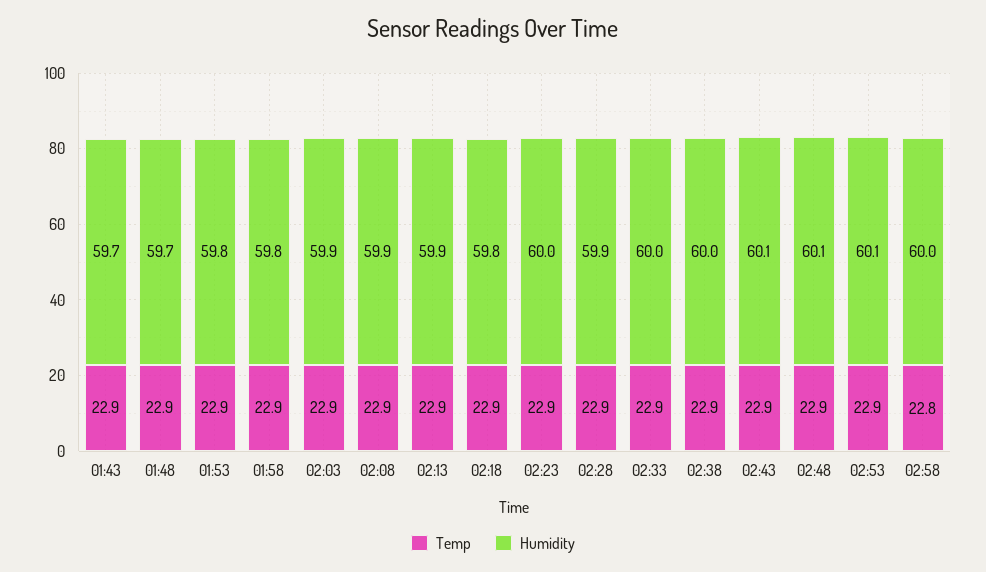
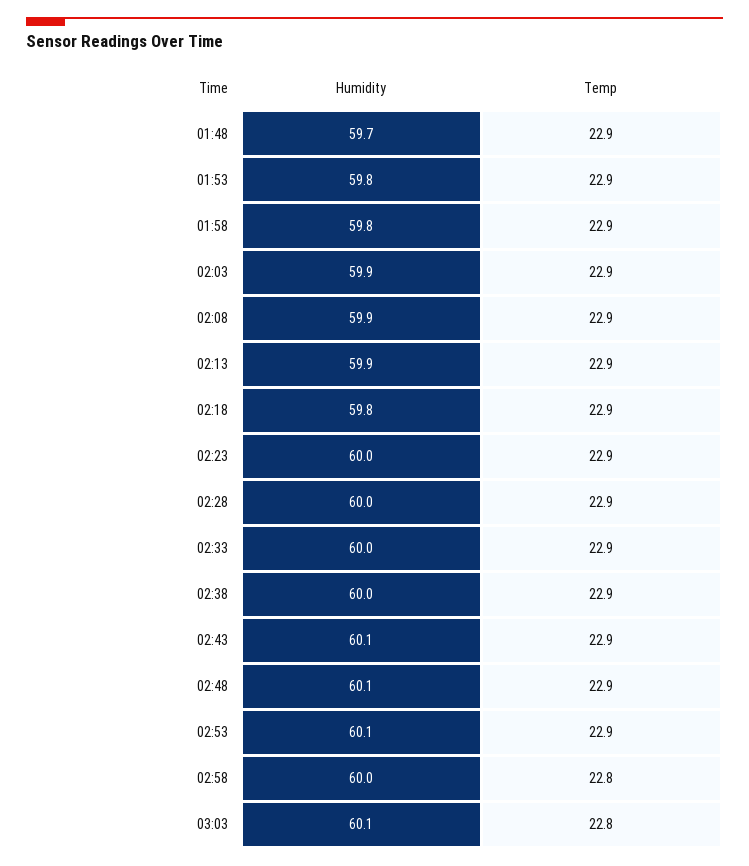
Temp, 01:43: 22.9 -> none
Humidity, 01:43: 59.7 -> none
Humidity, 02:28: 59.9 -> 60
Humidity, 03:03: none -> 60.1
Temp, 03:03: none -> 22.8

